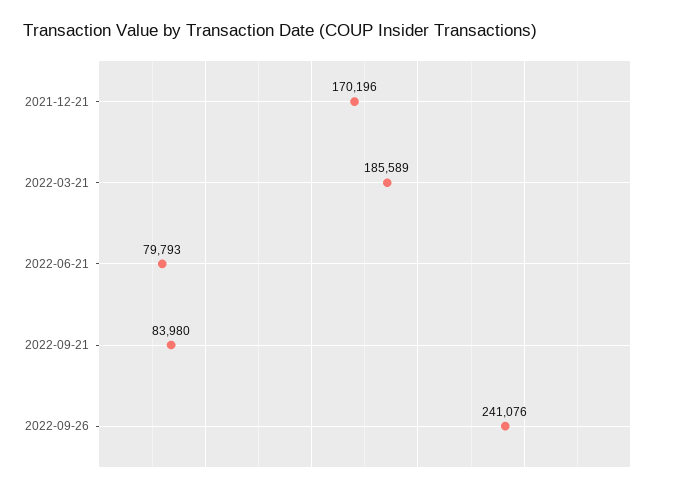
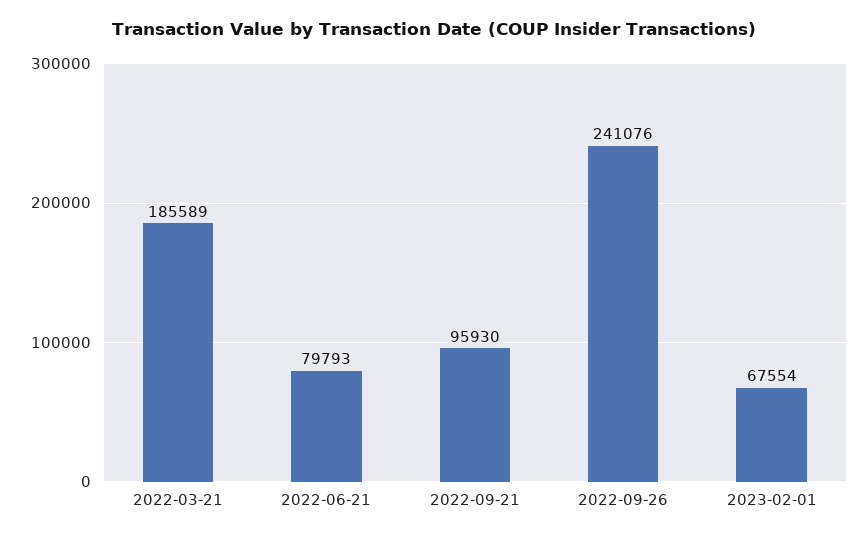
2021-12-21: 170196 -> none
2022-09-21: 83980 -> 95930
2023-02-01: none -> 67554

